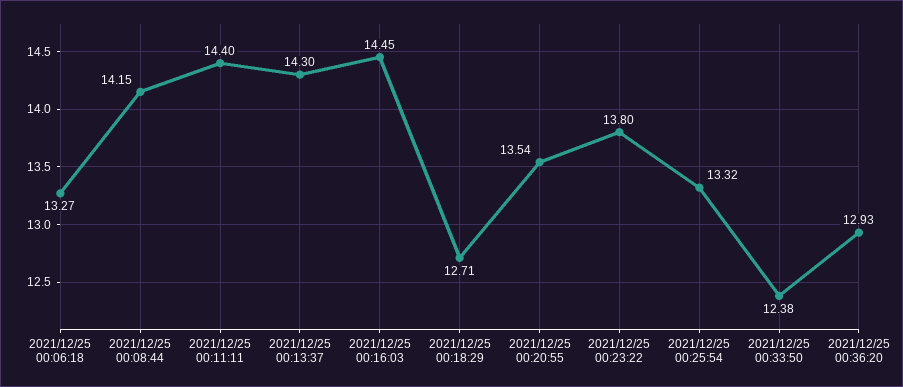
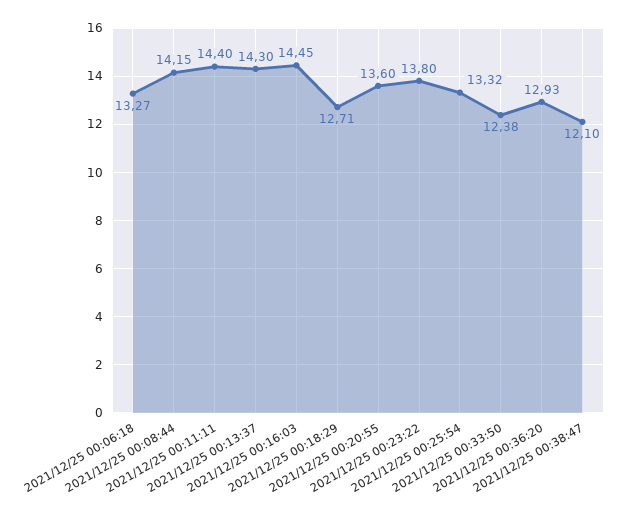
2021/12/25 00:20:55: 13.54 -> 13.6
2021/12/25 00:38:47: none -> 12.1

